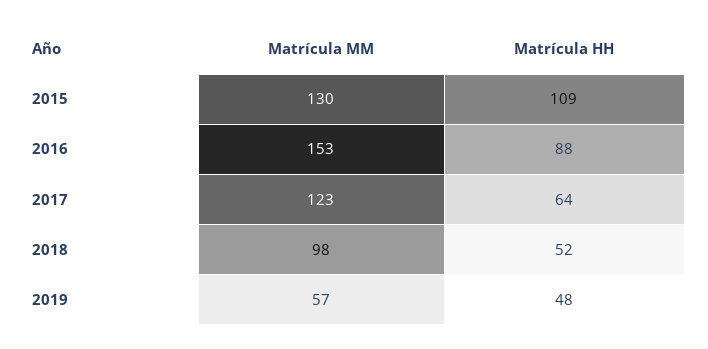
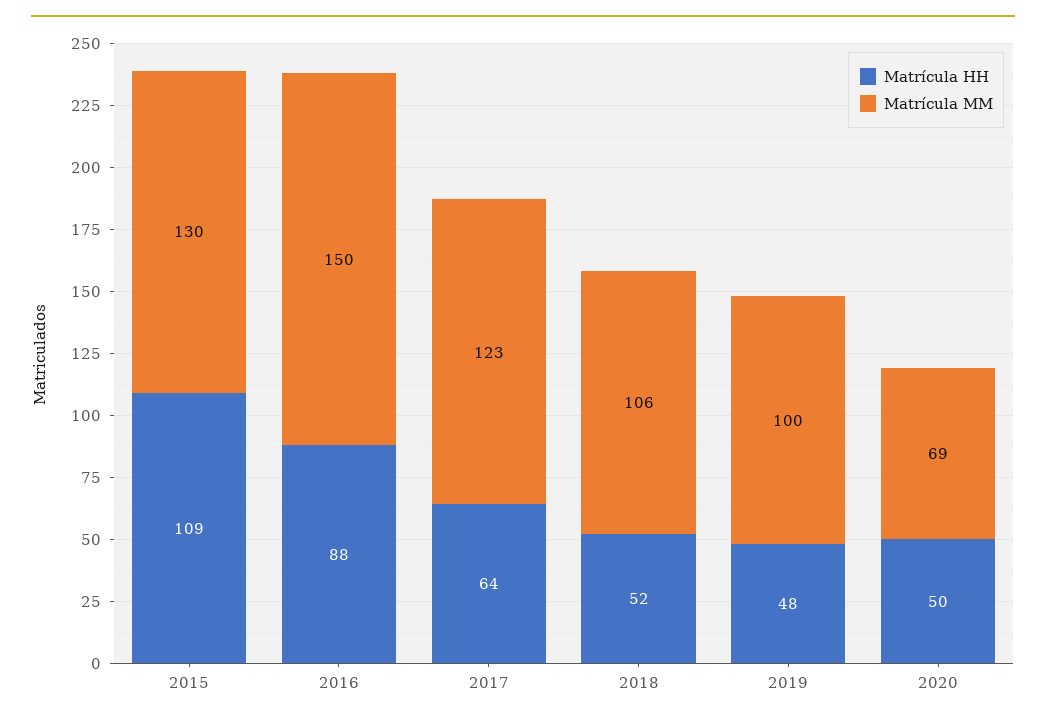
Matrícula MM, 2016: 153 -> 150
Matrícula MM, 2018: 98 -> 106
Matrícula MM, 2019: 57 -> 100
Matrícula HH, 2020: none -> 50
Matrícula MM, 2020: none -> 69

